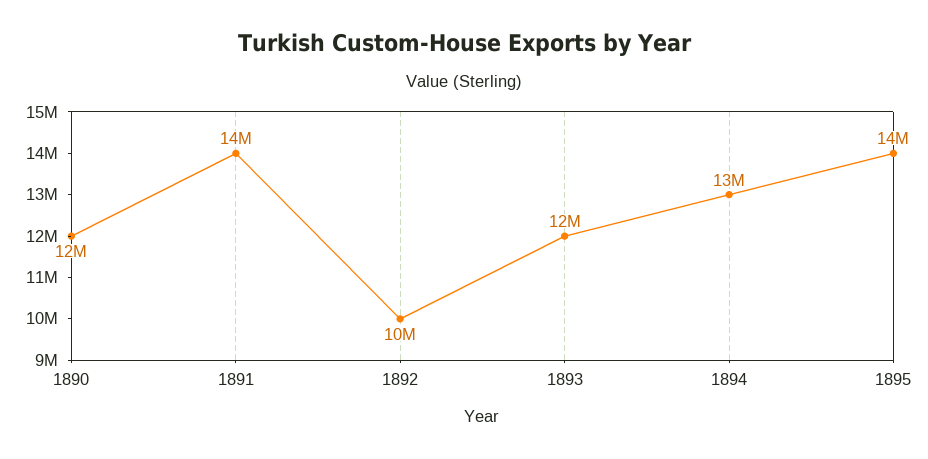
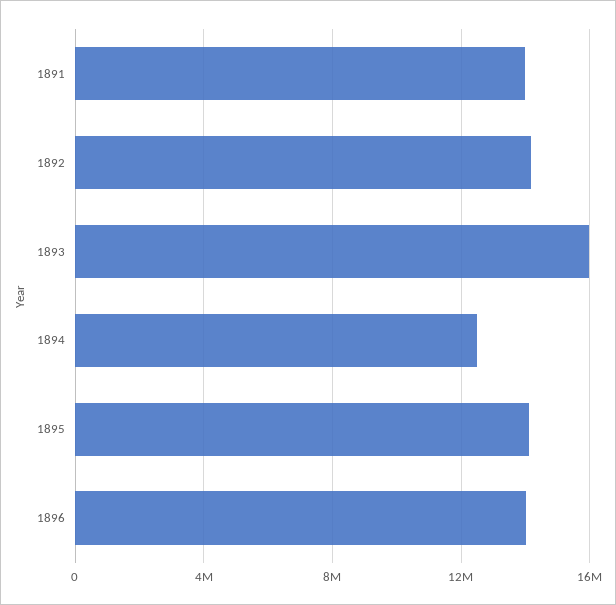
1890: 12000000 -> none
1892: 10000000 -> 14000000
1893: 12000000 -> 16000000
1896: none -> 14000000

